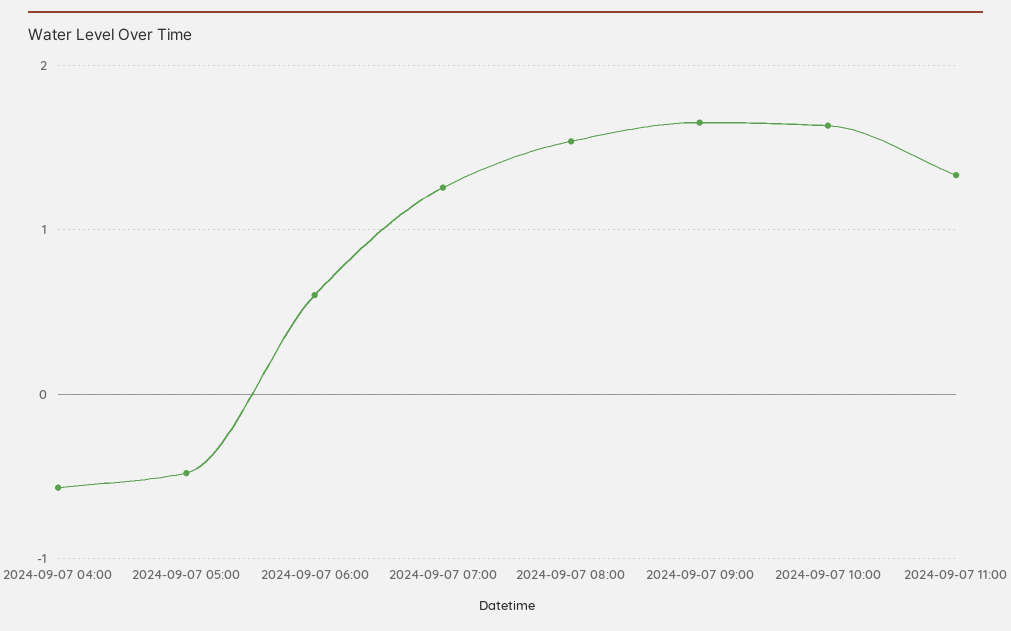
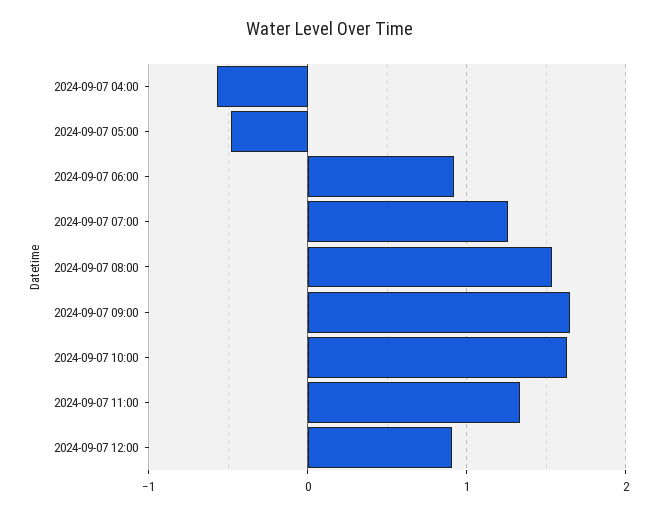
2024-09-07 06:00: 0.6 -> 0.9
2024-09-07 12:00: none -> 0.9

